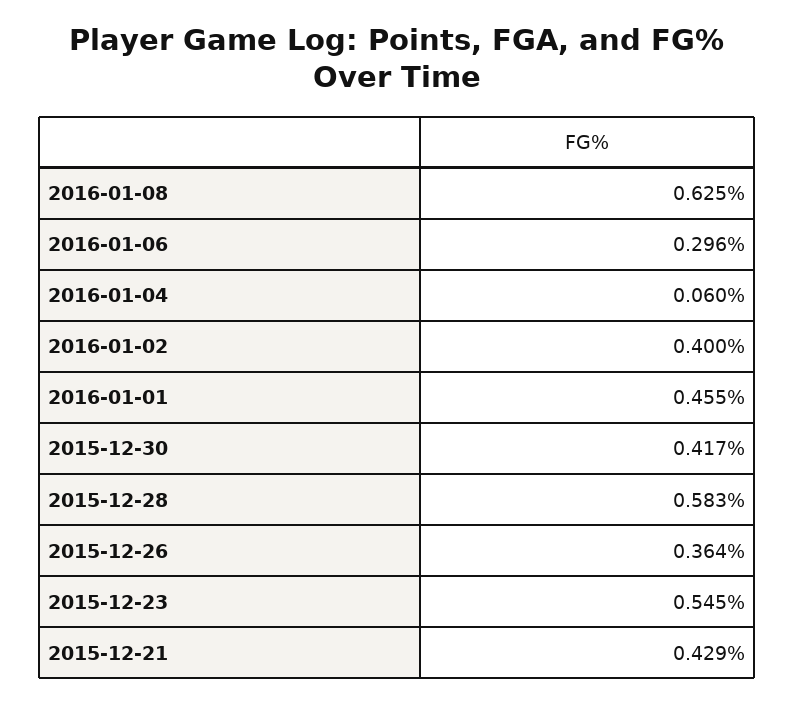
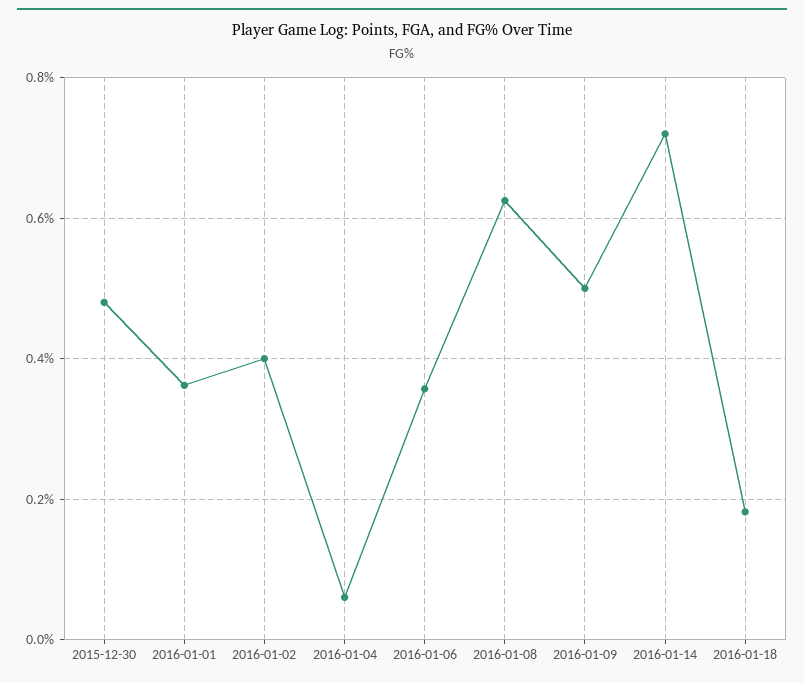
2016-01-06: 0.296 -> 0.36
2016-01-01: 0.455 -> 0.36
2015-12-30: 0.417 -> 0.48
2015-12-28: 0.583 -> none
2015-12-26: 0.364 -> none
2015-12-23: 0.545 -> none
2015-12-21: 0.429 -> none
2016-01-09: none -> 0.5
2016-01-14: none -> 0.72
2016-01-18: none -> 0.18

